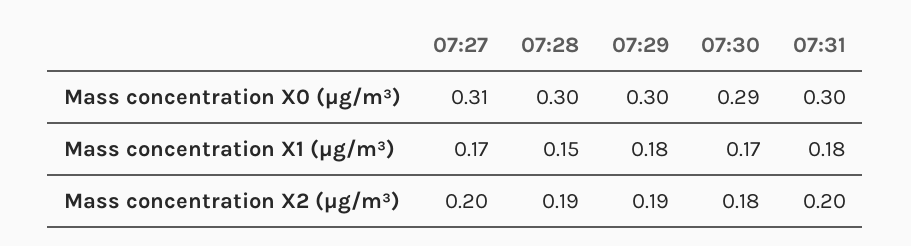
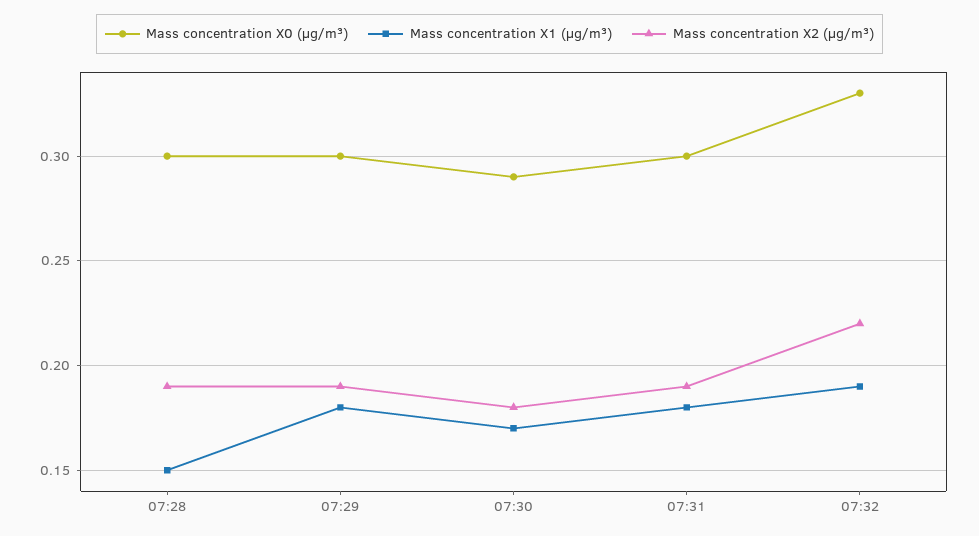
Mass concentration X0 (μg/m³), 07:27: 0.31 -> none
Mass concentration X1 (μg/m³), 07:27: 0.17 -> none
Mass concentration X2 (μg/m³), 07:27: 0.2 -> none
Mass concentration X2 (μg/m³), 07:31: 0.2 -> 0.19
Mass concentration X0 (μg/m³), 07:32: none -> 0.33
Mass concentration X1 (μg/m³), 07:32: none -> 0.19
Mass concentration X2 (μg/m³), 07:32: none -> 0.22

